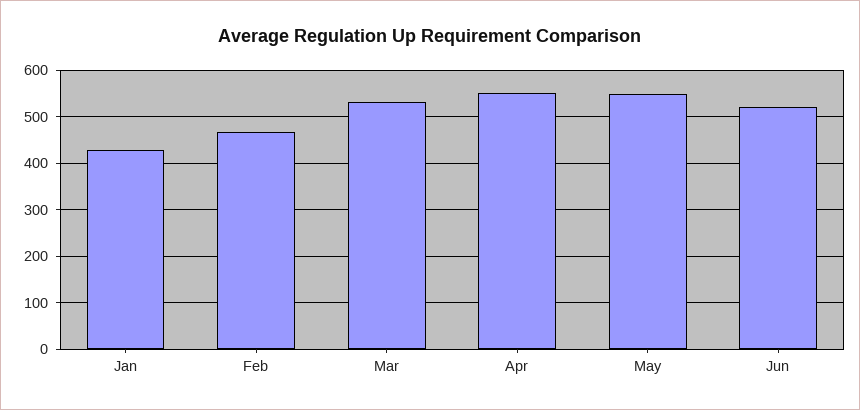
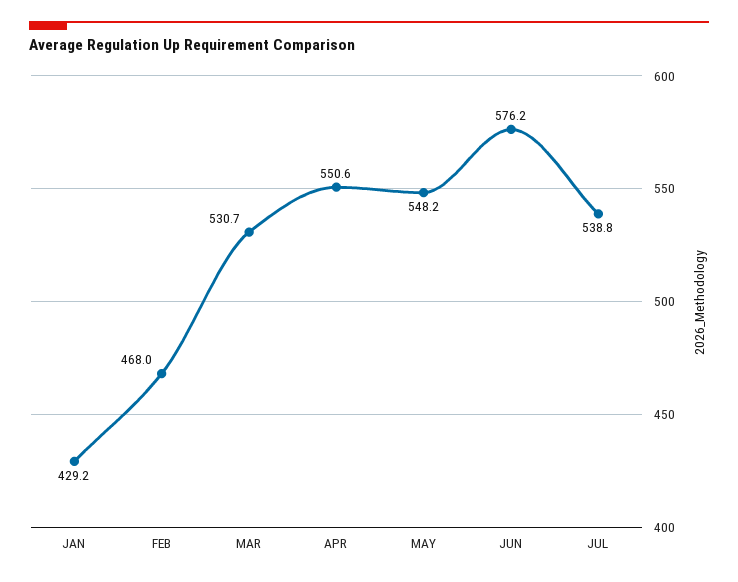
Jun: 520 -> 576.2
JUL: none -> 538.8

